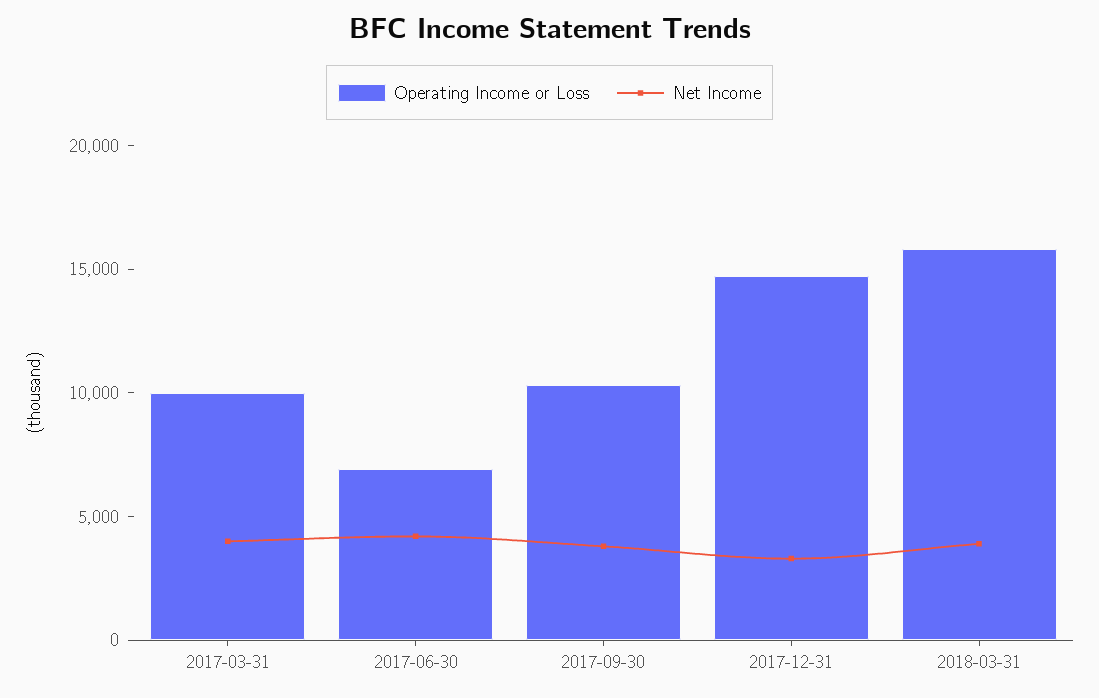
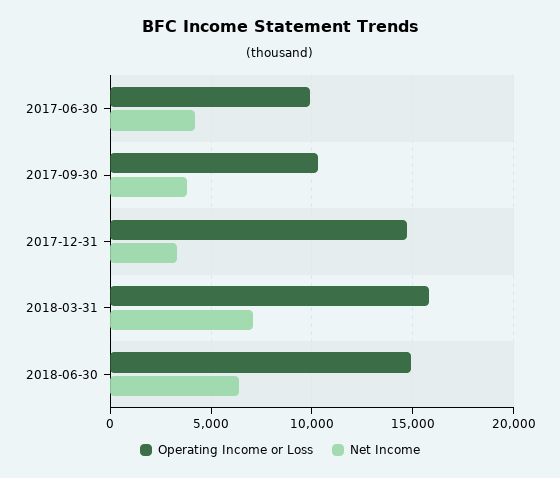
Operating Income or Loss, 2017-03-31: 10000 -> none
Net Income, 2017-03-31: 4000 -> none
Operating Income or Loss, 2017-06-30: 7000 -> 10000
Net Income, 2018-03-31: 4000 -> 7000
Operating Income or Loss, 2018-06-30: none -> 15000
Net Income, 2018-06-30: none -> 6500

